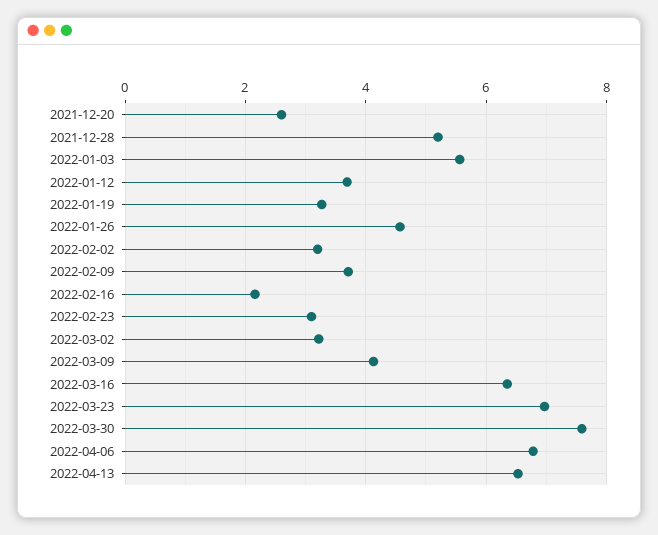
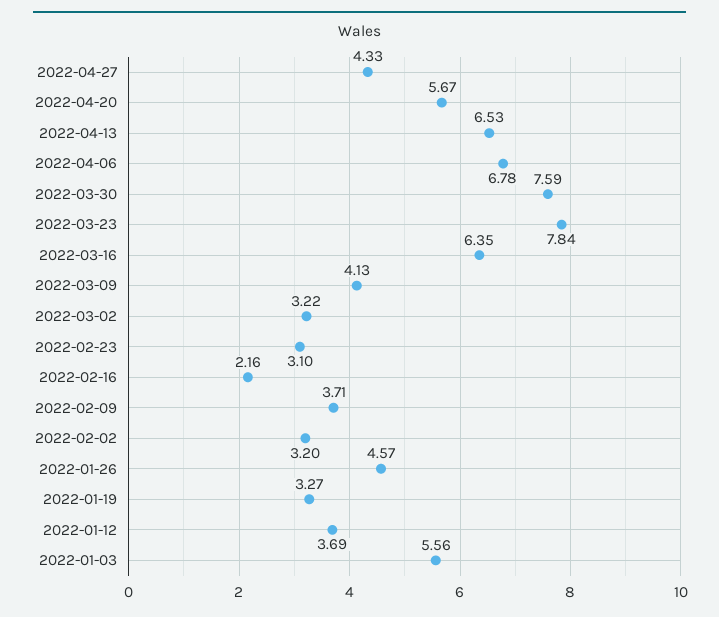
2021-12-20: 2.6 -> none
2021-12-28: 5.2 -> none
2022-03-23: 7 -> 7.84
2022-04-27: none -> 4.33
2022-04-20: none -> 5.67

